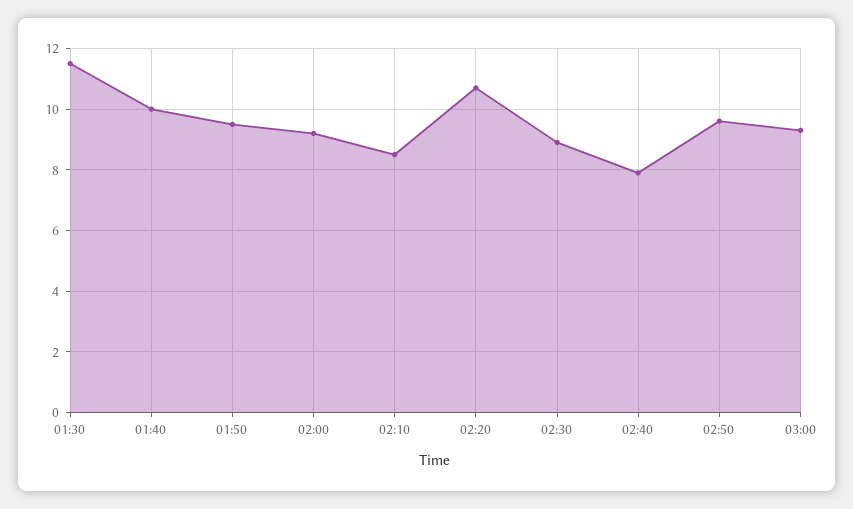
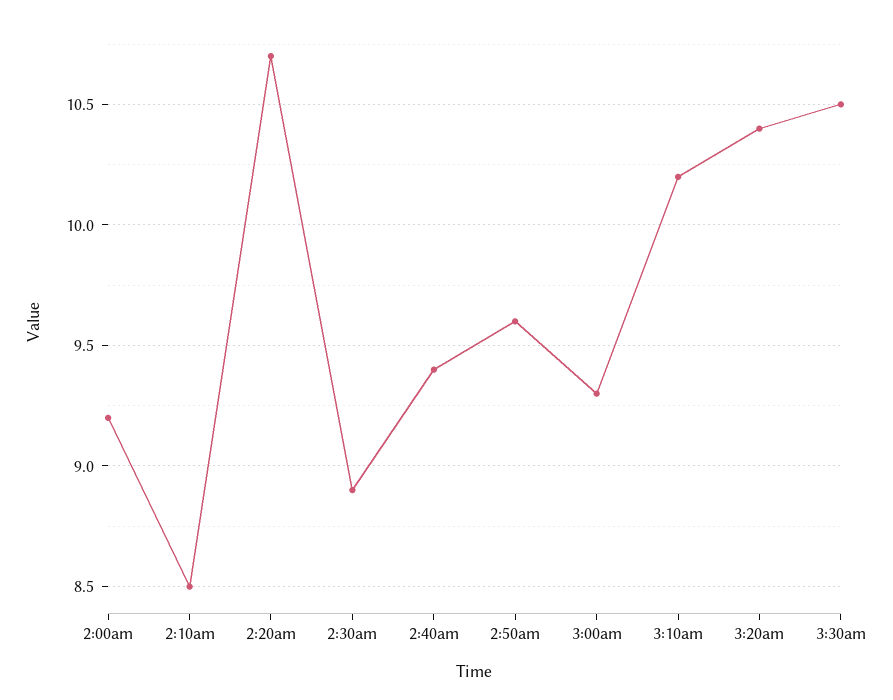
01:30: 11.5 -> none
01:40: 10 -> none
01:50: 9.5 -> none
02:40: 8 -> 9.4
3:10am: none -> 10.2
3:20am: none -> 10.4
3:30am: none -> 10.5

